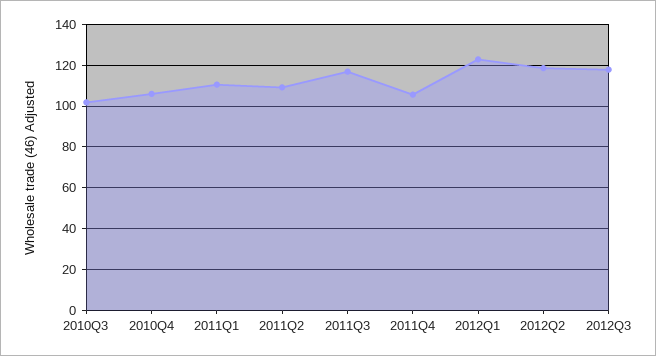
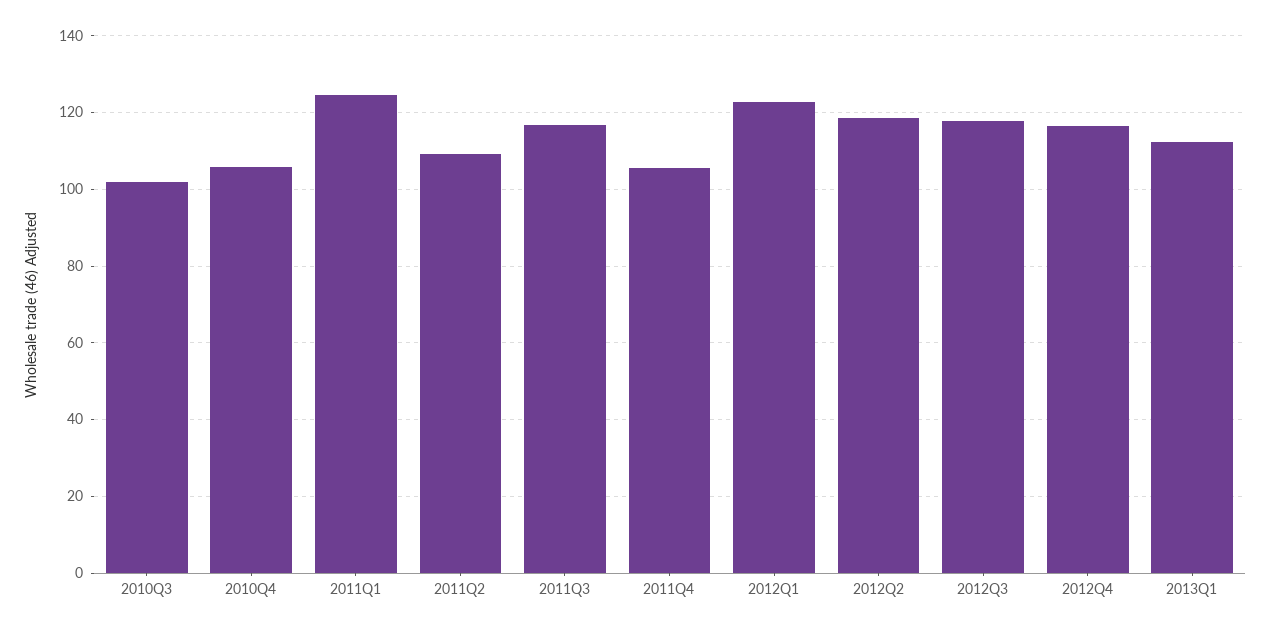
2011Q1: 110 -> 124
2012Q4: none -> 116
2013Q1: none -> 112

